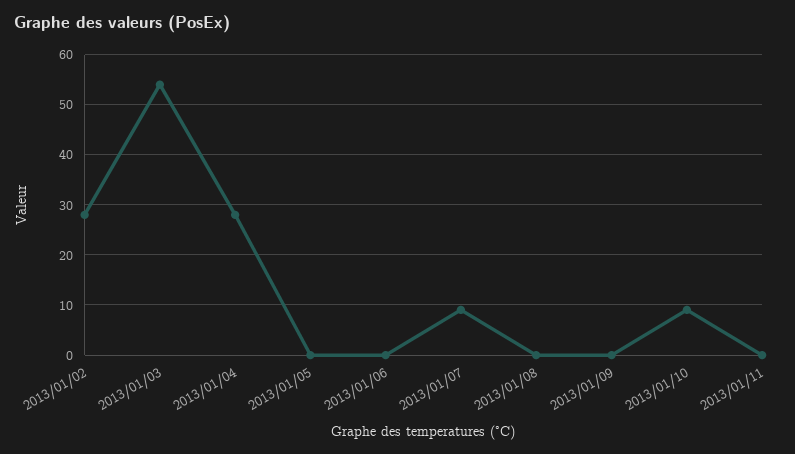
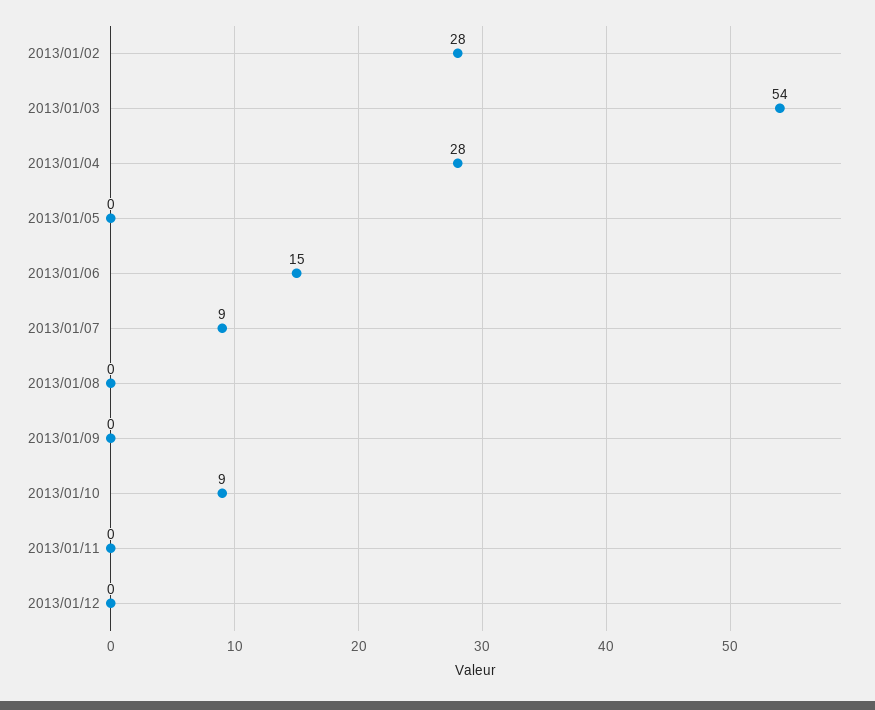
2013/01/06: 0 -> 15
2013/01/12: none -> 0

